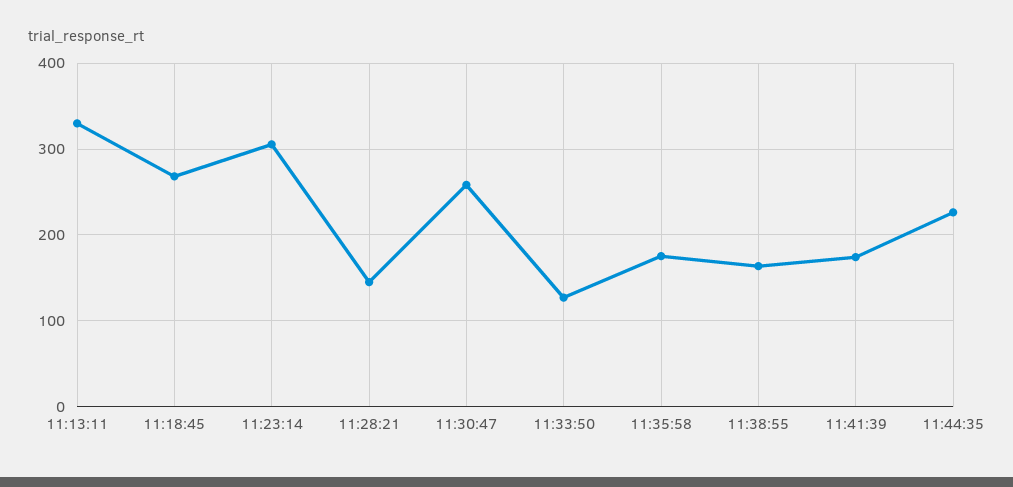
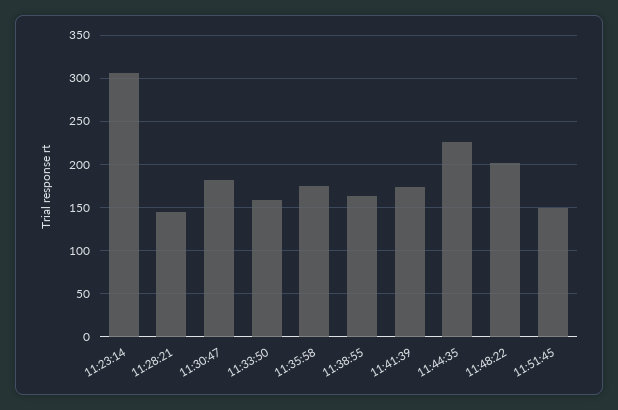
11:13:11: 330 -> none
11:18:45: 270 -> none
11:30:47: 260 -> 180
11:33:50: 130 -> 160
11:48:22: none -> 200
11:51:45: none -> 150

